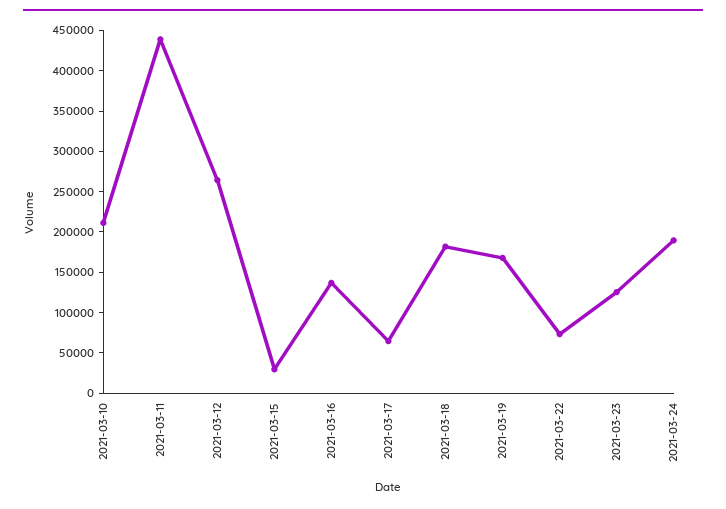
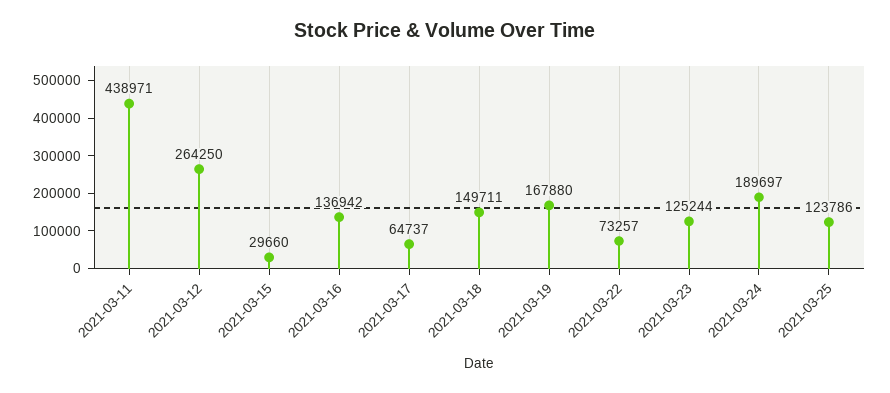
2021-03-10: 210000 -> none
2021-03-18: 180000 -> 149711
2021-03-25: none -> 123786

